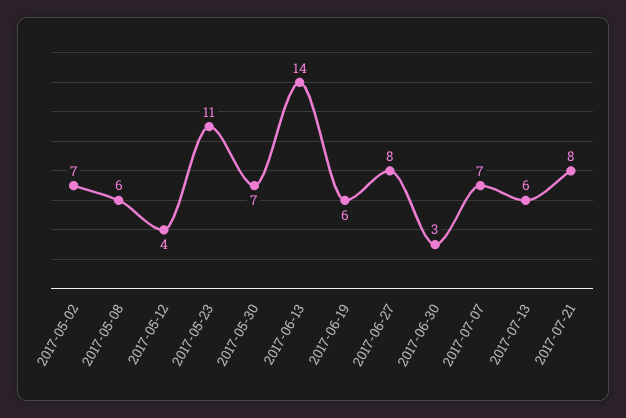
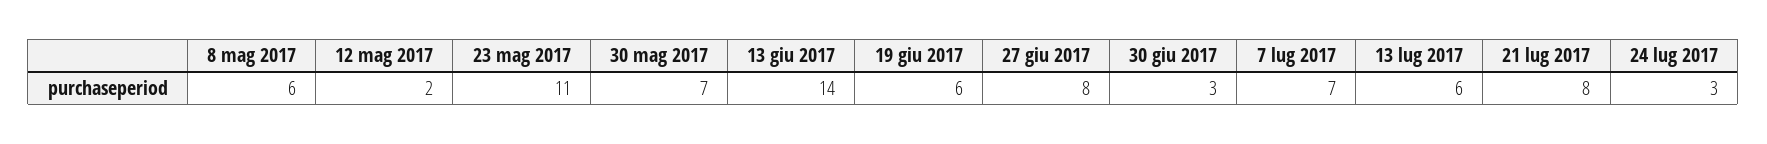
2017-05-02: 7 -> none
2017-05-12: 4 -> 2
24 lug 2017: none -> 3

